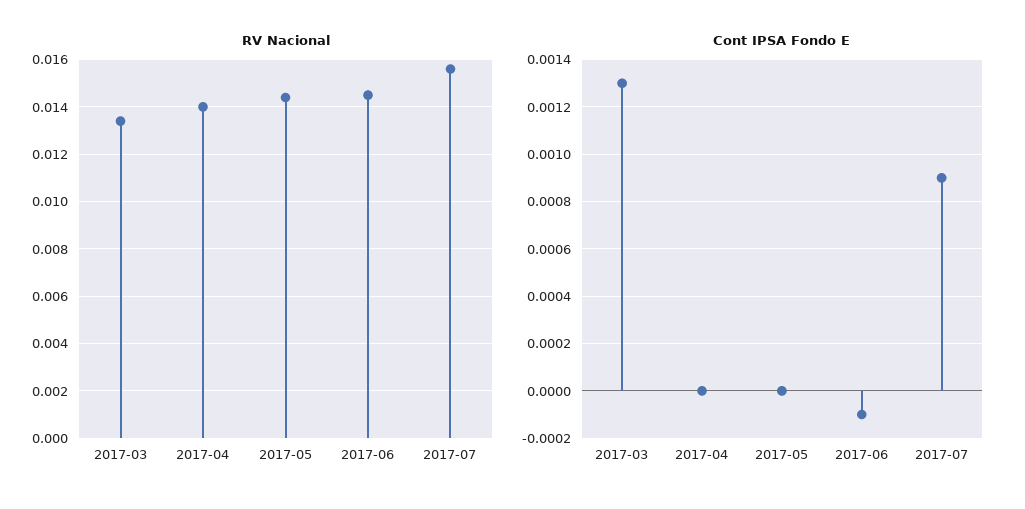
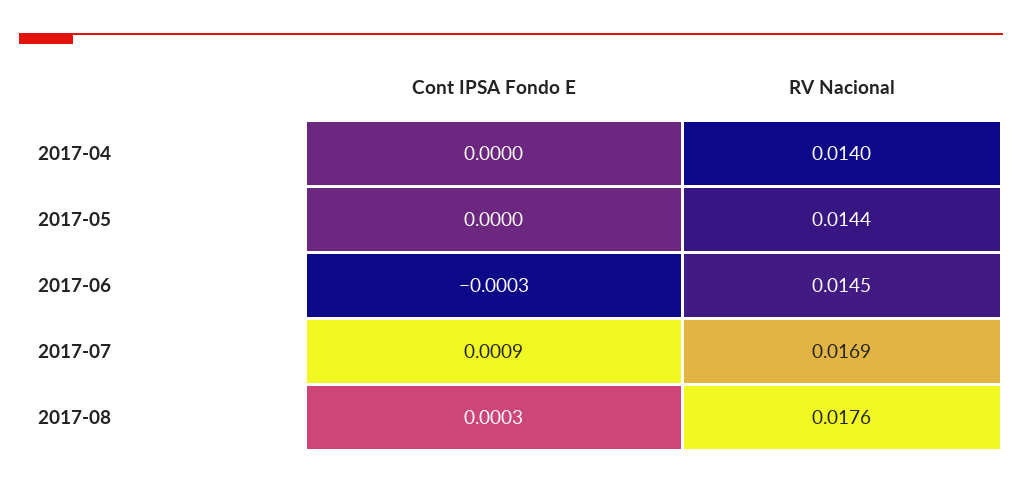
RV Nacional, 2017-03: 0.0135 -> none
RV Nacional, 2017-07: 0.0155 -> 0.0169
Cont IPSA Fondo E, 2017-03: 0.0013 -> none
Cont IPSA Fondo E, 2017-06: -0.0001 -> -0.0003
Cont IPSA Fondo E, 2017-08: none -> 0.0003
RV Nacional, 2017-08: none -> 0.0176

